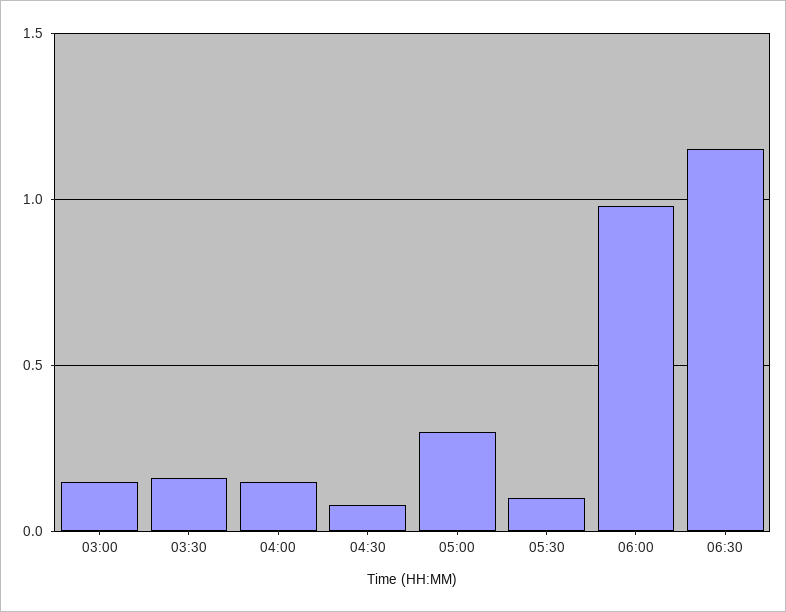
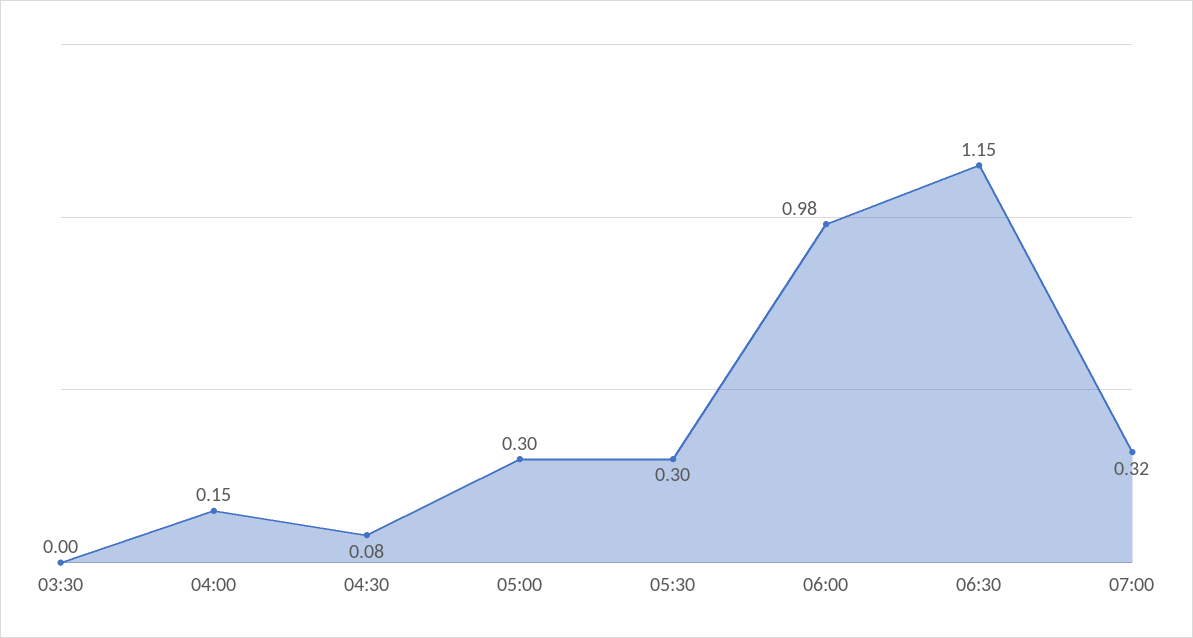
03:00: 0.15 -> none
03:30: 0.15 -> 0
05:30: 0.1 -> 0.3
07:00: none -> 0.32

